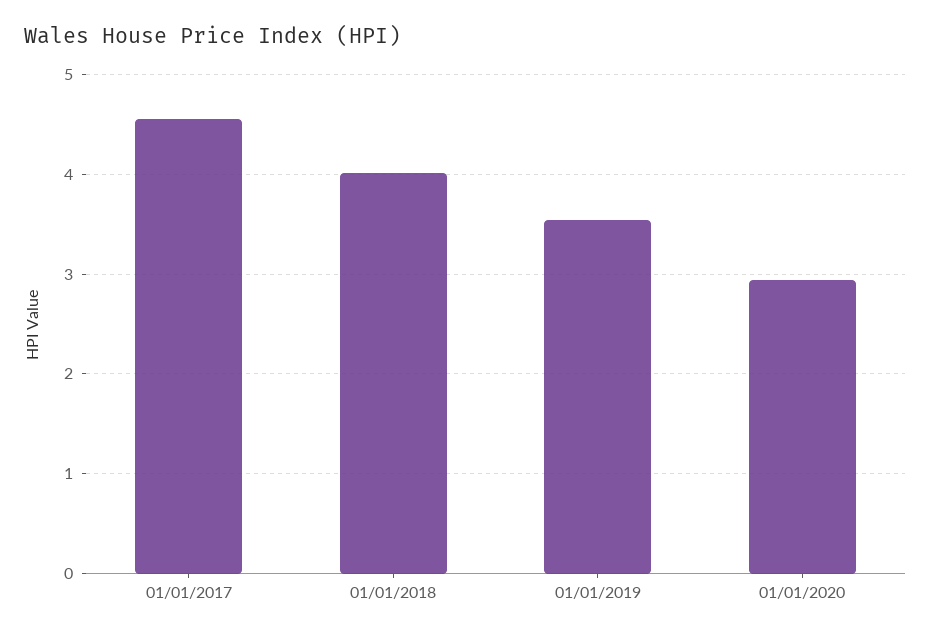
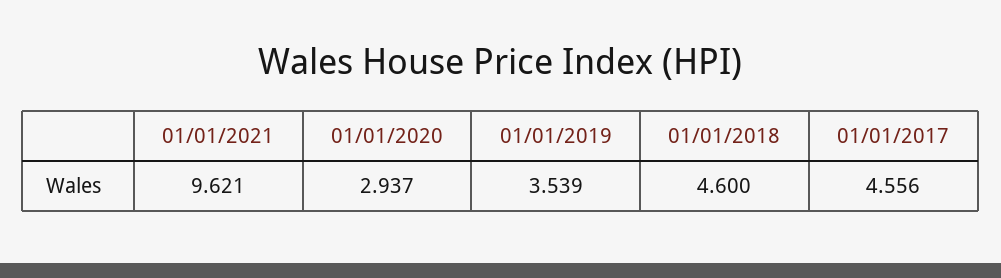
01/01/2018: 4 -> 4.6
01/01/2021: none -> 9.621

